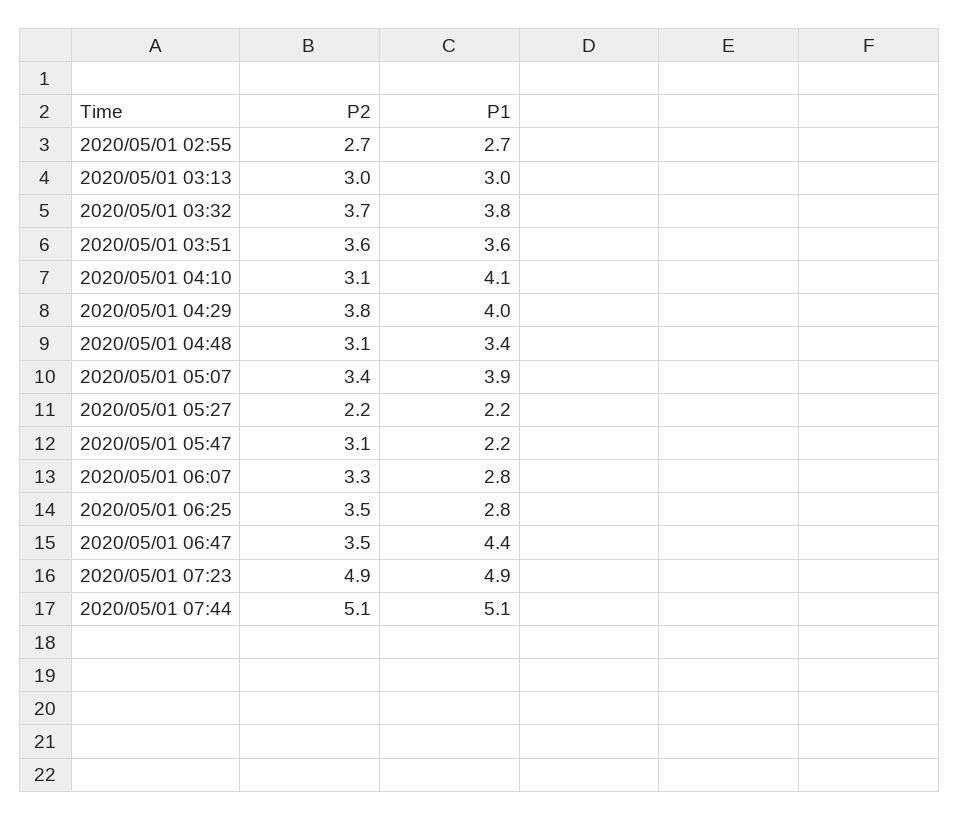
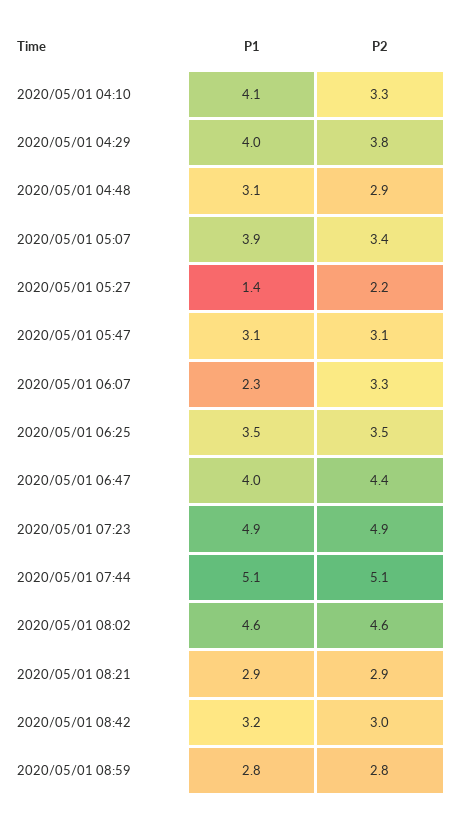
P2, 2020/05/01 02:55: 2.7 -> none
P1, 2020/05/01 02:55: 2.7 -> none
P2, 2020/05/01 03:13: 3 -> none
P1, 2020/05/01 03:13: 3 -> none
P2, 2020/05/01 03:32: 3.7 -> none
P1, 2020/05/01 03:32: 3.8 -> none
P2, 2020/05/01 03:51: 3.6 -> none
P1, 2020/05/01 03:51: 3.6 -> none
P2, 2020/05/01 04:10: 3.1 -> 3.3
P2, 2020/05/01 04:48: 3.1 -> 2.9
P1, 2020/05/01 04:48: 3.4 -> 3.1
P1, 2020/05/01 05:27: 2.2 -> 1.4
P1, 2020/05/01 05:47: 2.2 -> 3.1
P1, 2020/05/01 06:07: 2.8 -> 2.3
P1, 2020/05/01 06:25: 2.8 -> 3.5
P2, 2020/05/01 06:47: 3.5 -> 4.4
P1, 2020/05/01 06:47: 4.4 -> 4
P1, 2020/05/01 08:02: none -> 4.6
P2, 2020/05/01 08:02: none -> 4.6
P1, 2020/05/01 08:21: none -> 2.9
P2, 2020/05/01 08:21: none -> 2.9
P1, 2020/05/01 08:42: none -> 3.2
P2, 2020/05/01 08:42: none -> 3
P1, 2020/05/01 08:59: none -> 2.8
P2, 2020/05/01 08:59: none -> 2.8

